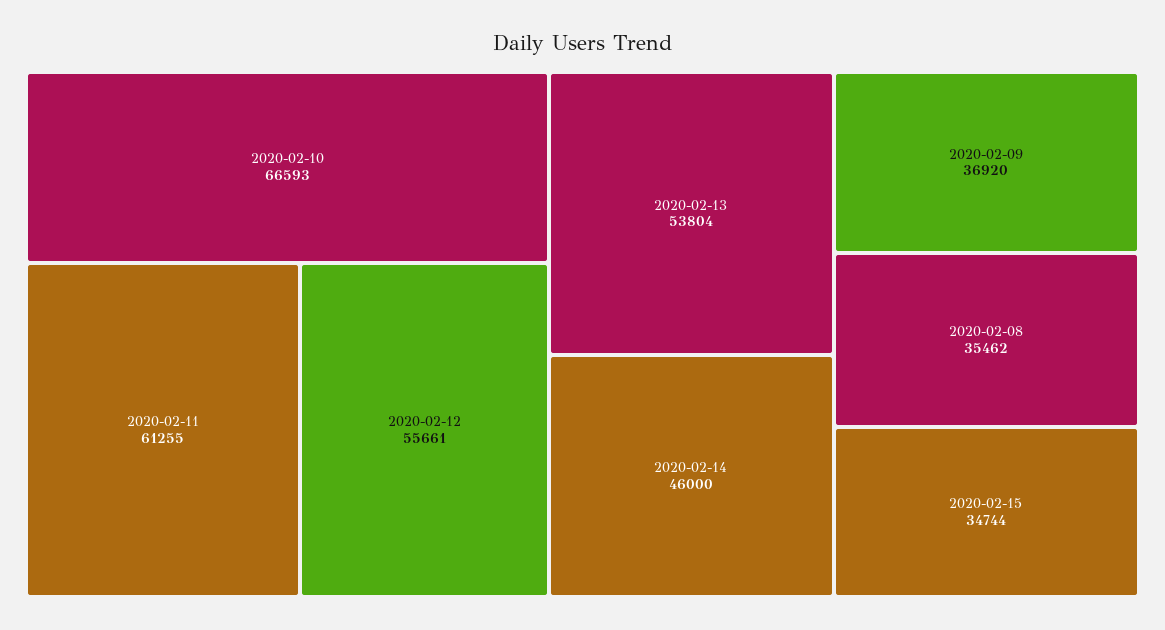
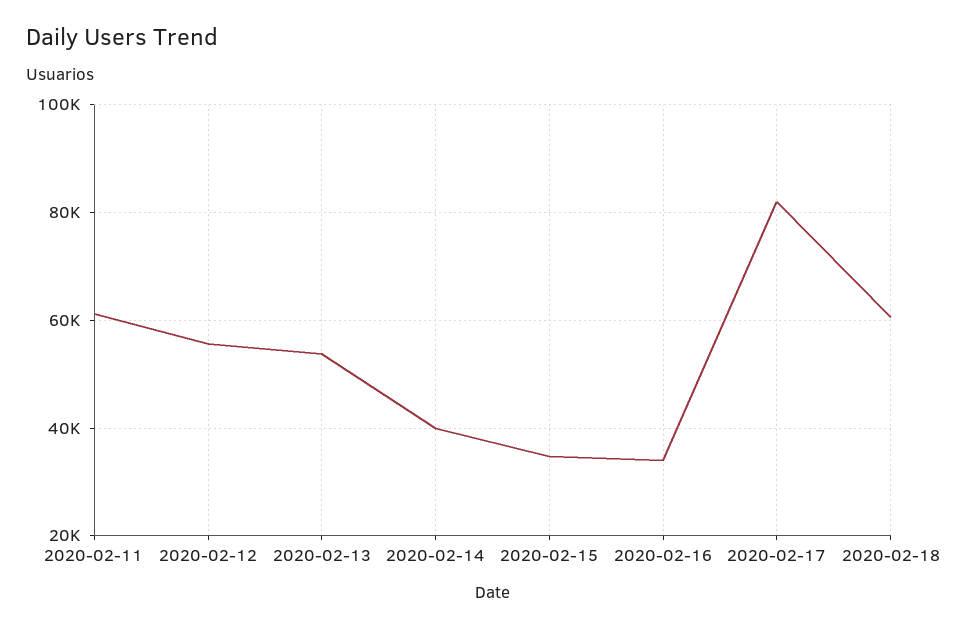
2020-02-10: 66593 -> none
2020-02-14: 46000 -> 40000
2020-02-09: 36920 -> none
2020-02-08: 35462 -> none
2020-02-16: none -> 34000
2020-02-17: none -> 82000
2020-02-18: none -> 60000

